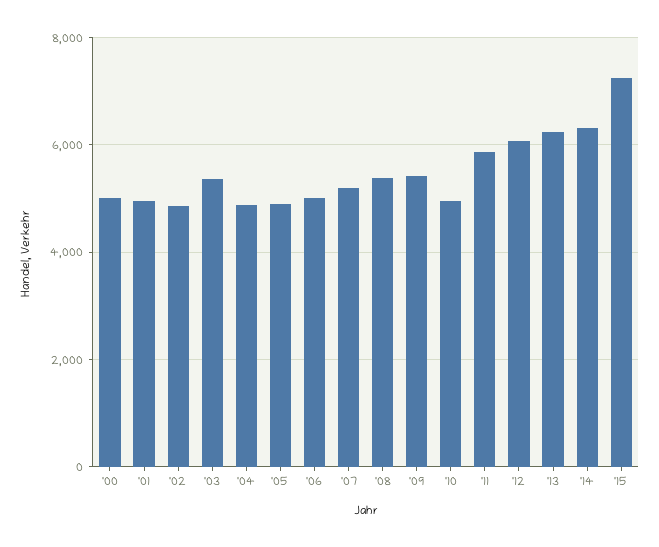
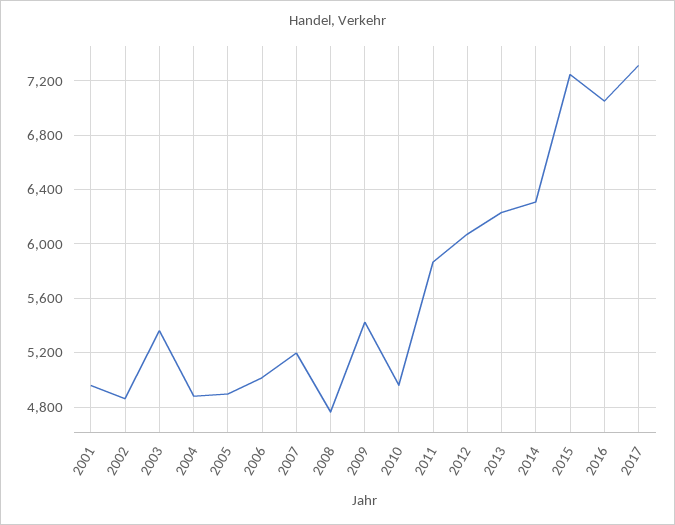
'00: 5000 -> none
'08: 5400 -> 4750
2016: none -> 7050
2017: none -> 7300

